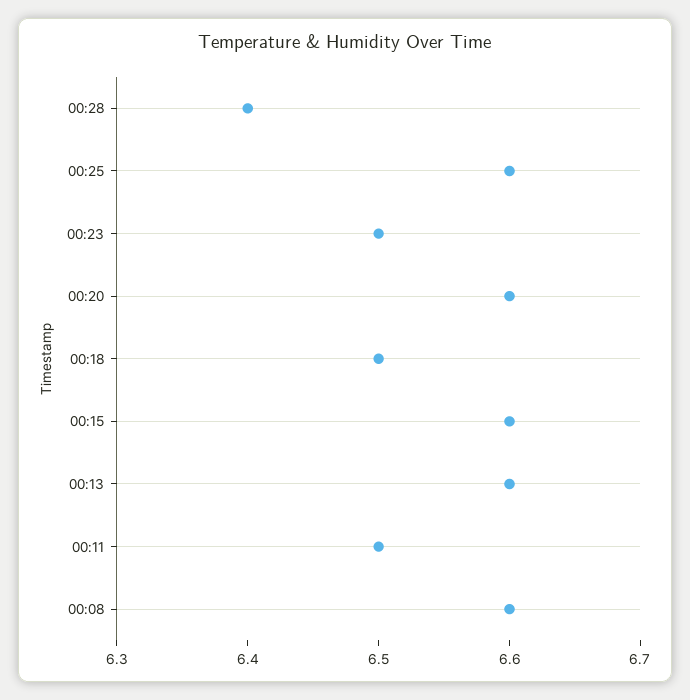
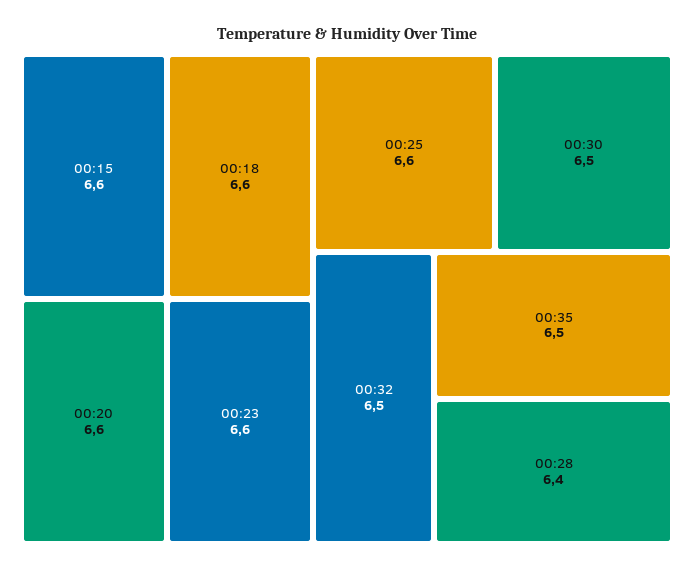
00:23: 6.5 -> 6.6
00:18: 6.5 -> 6.6
00:13: 6.6 -> none
00:11: 6.5 -> none
00:08: 6.6 -> none
00:30: none -> 6.5
00:32: none -> 6.5
00:35: none -> 6.5

